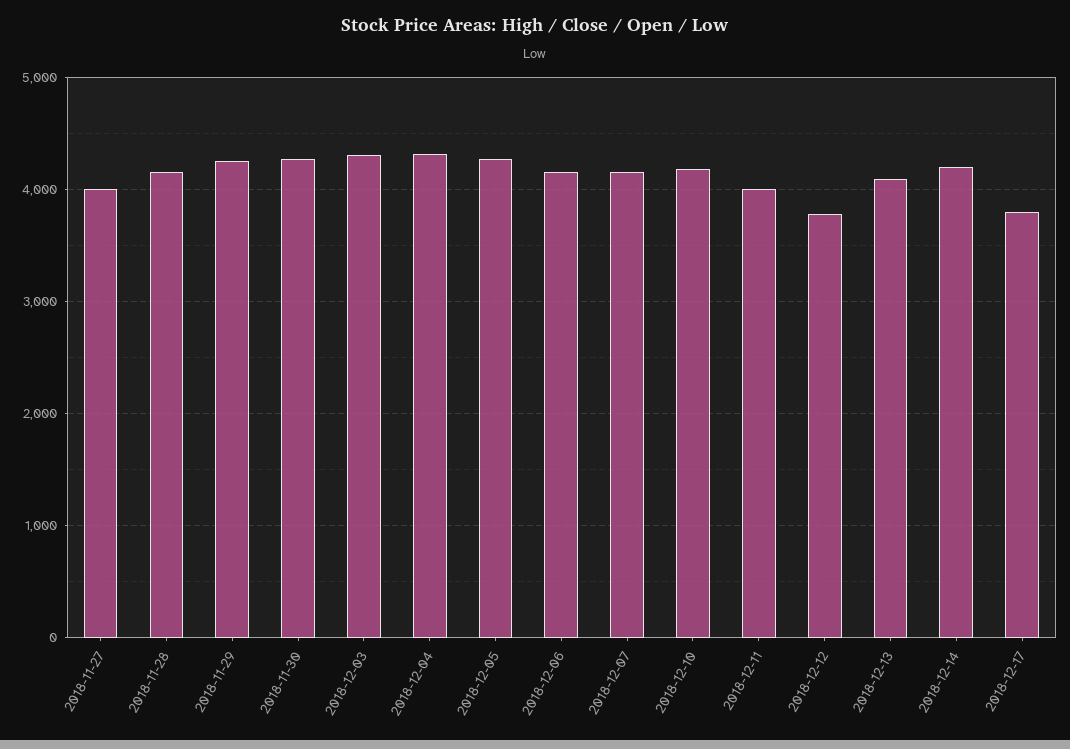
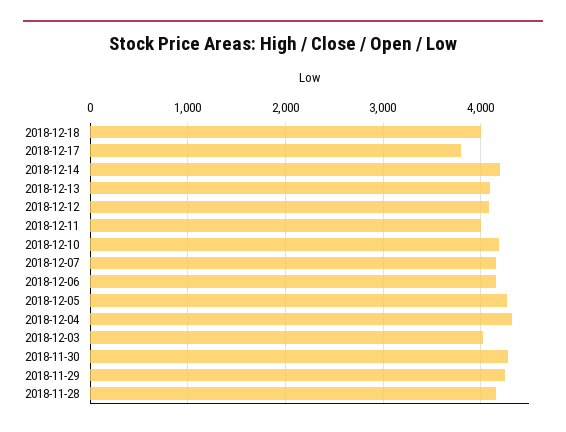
2018-11-27: 4000 -> none
2018-12-03: 4300 -> 4000
2018-12-12: 3800 -> 4100
2018-12-18: none -> 4000

